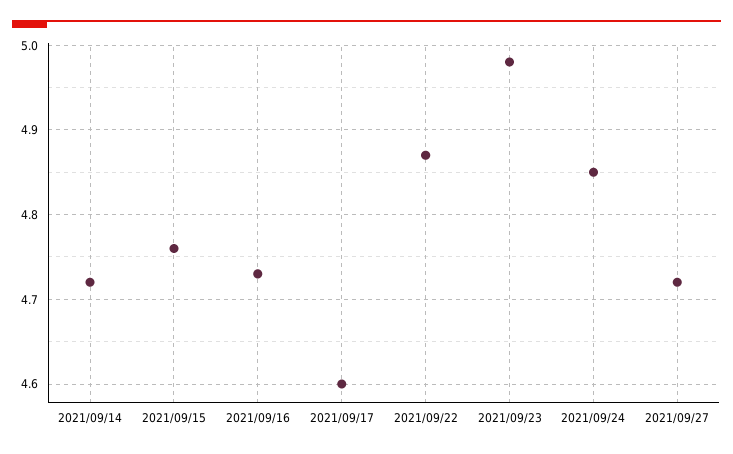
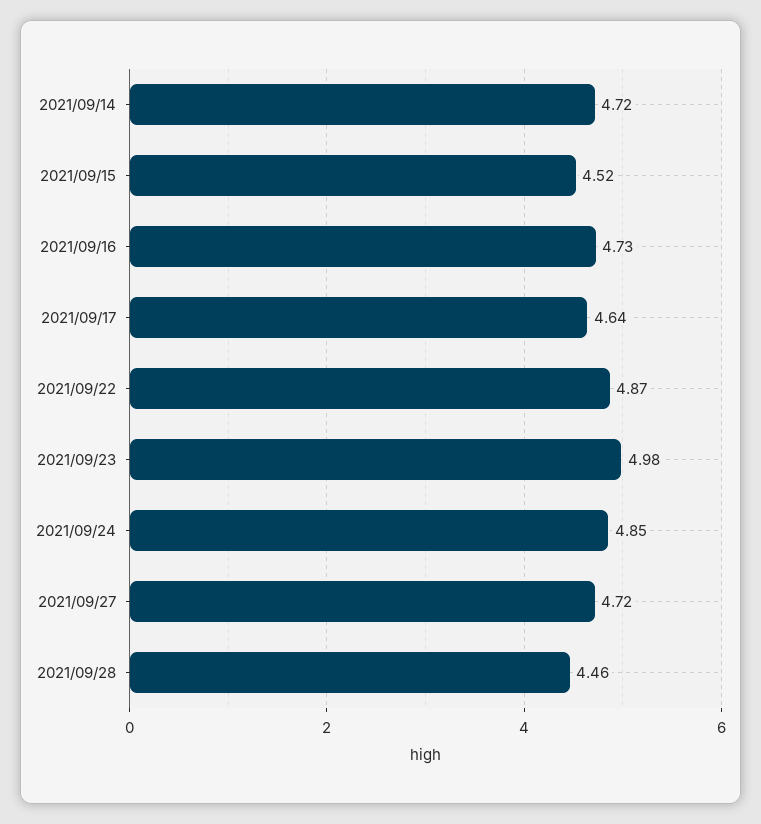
2021/09/15: 4.76 -> 4.52
2021/09/17: 4.6 -> 4.64
2021/09/28: none -> 4.46

